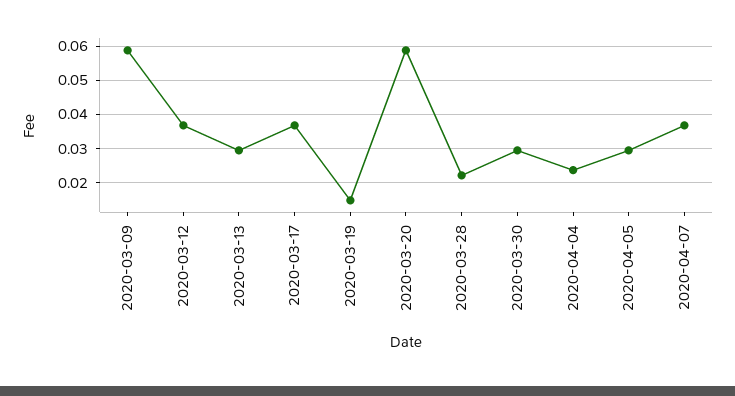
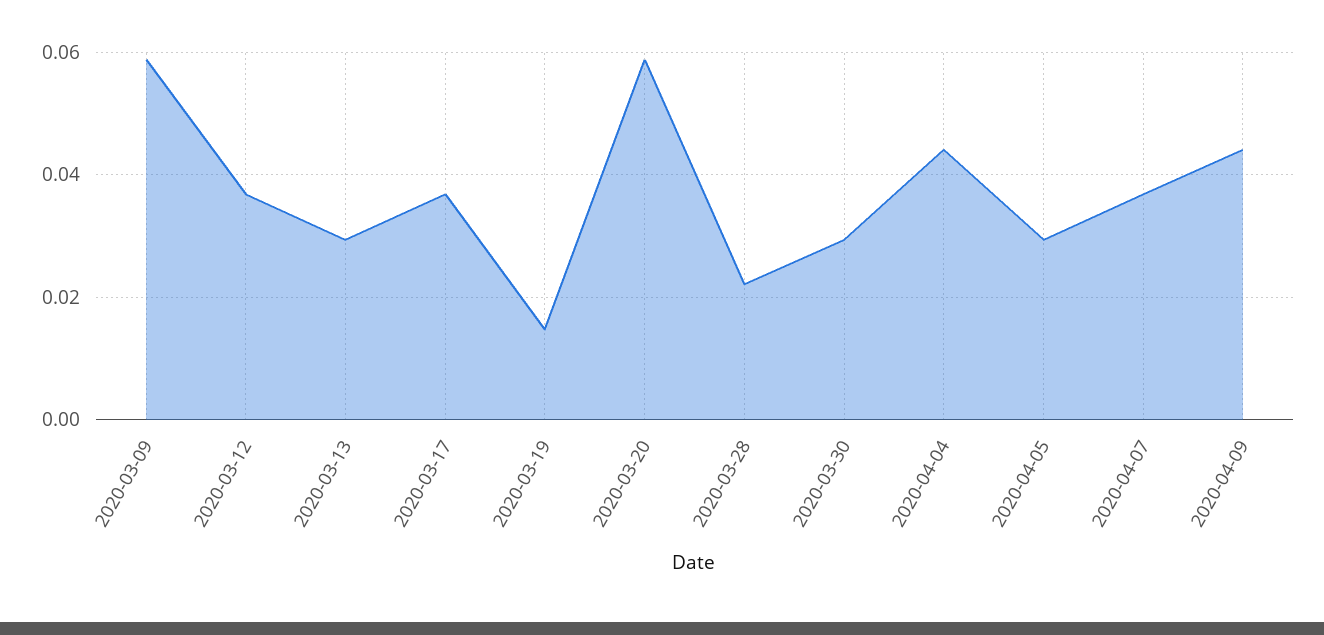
2020-04-04: 0.024 -> 0.044
2020-04-09: none -> 0.044

